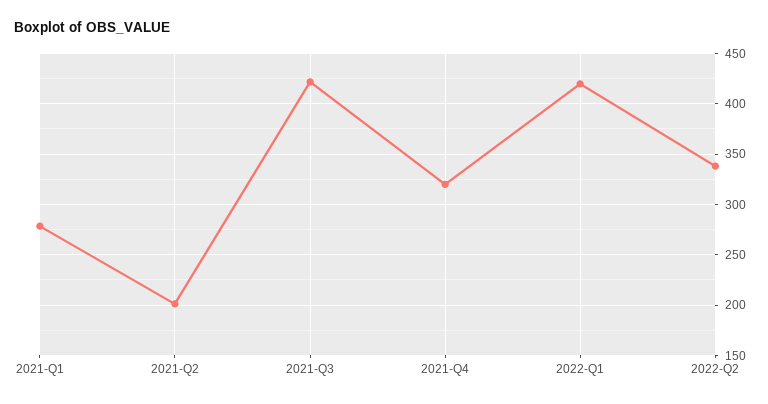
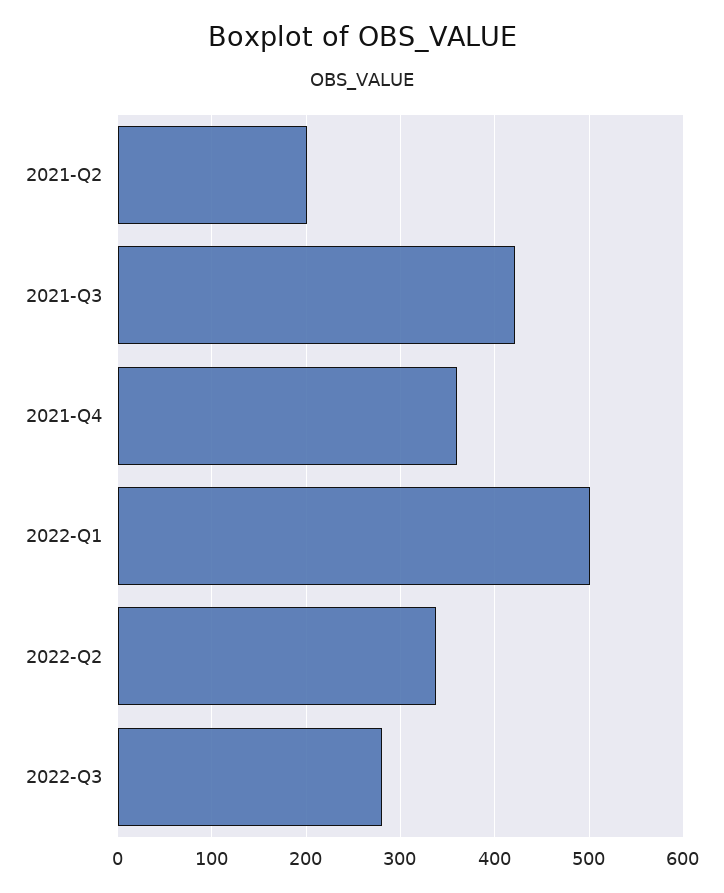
2021-Q1: 280 -> none
2021-Q4: 320 -> 360
2022-Q1: 420 -> 500
2022-Q3: none -> 280

